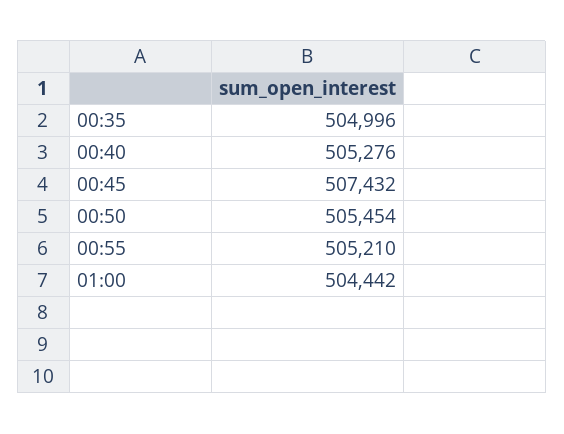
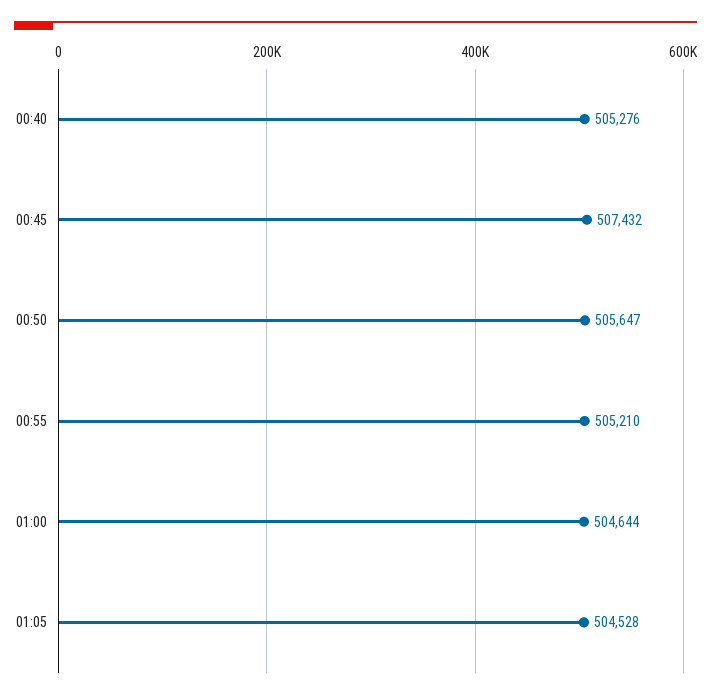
00:35: 504996 -> none
00:50: 505454 -> 505647
01:00: 504442 -> 504644
01:05: none -> 504528

